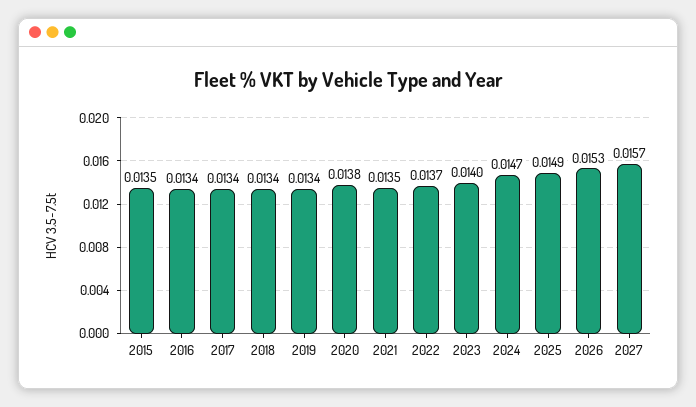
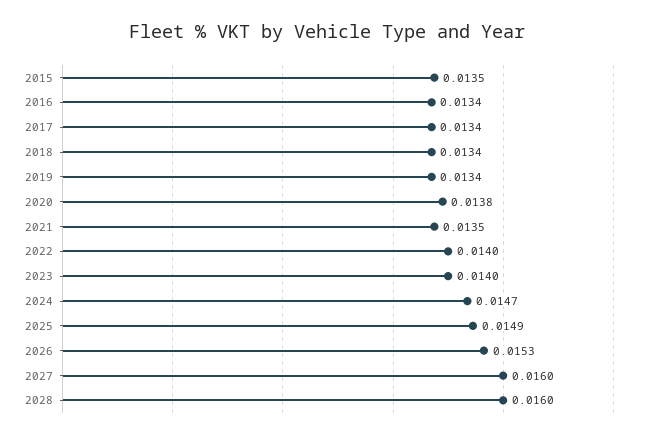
2022: 0.0137 -> 0.014
2027: 0.0157 -> 0.016
2028: none -> 0.016

